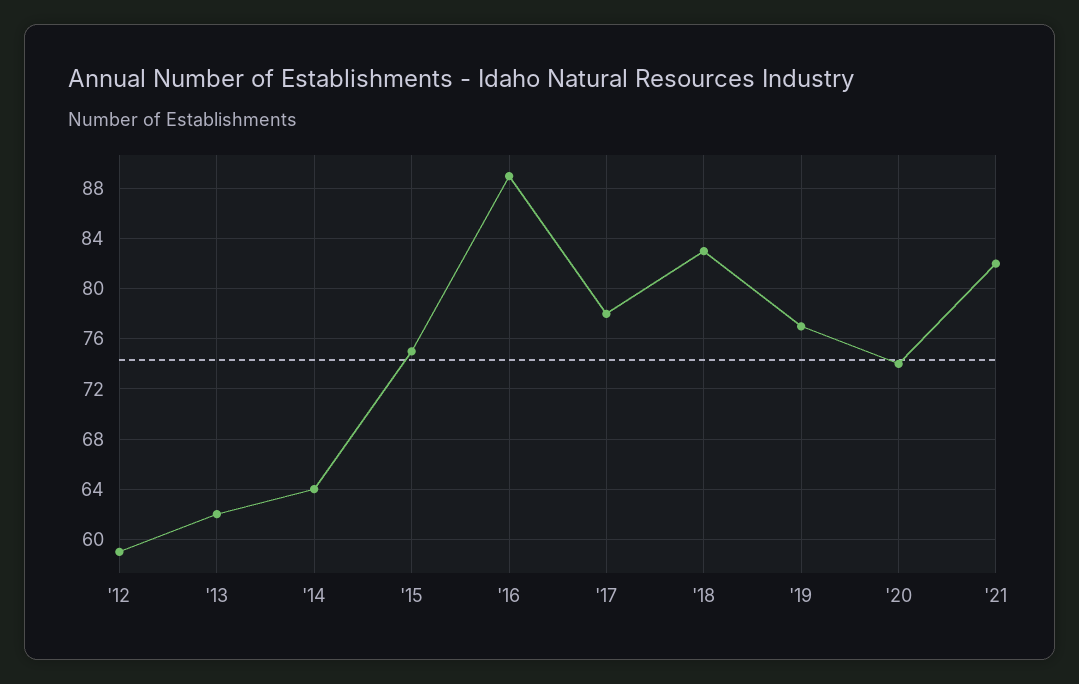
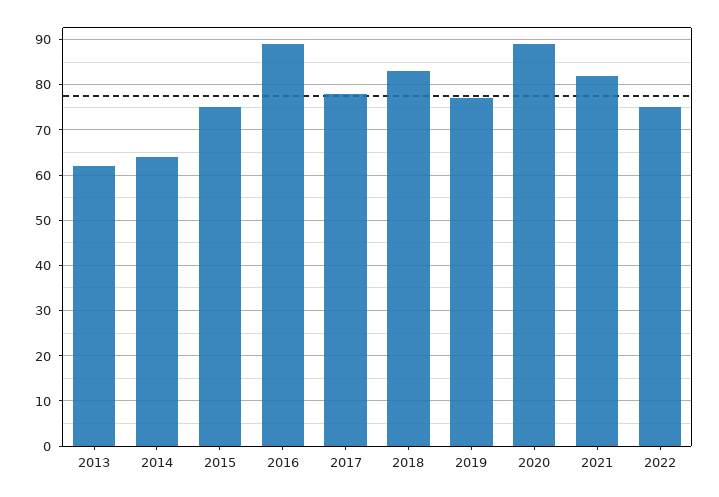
'12: 59 -> none
'20: 74 -> 90
2022: none -> 75

